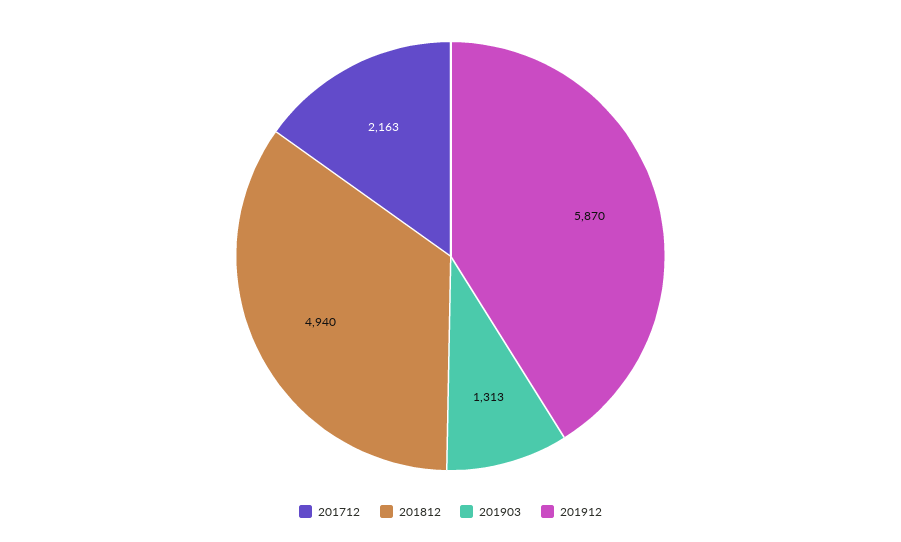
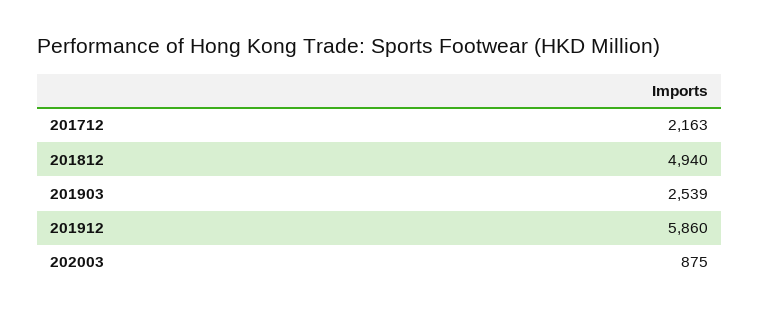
201903: 1313 -> 2539
201912: 5870 -> 5860
202003: none -> 875

